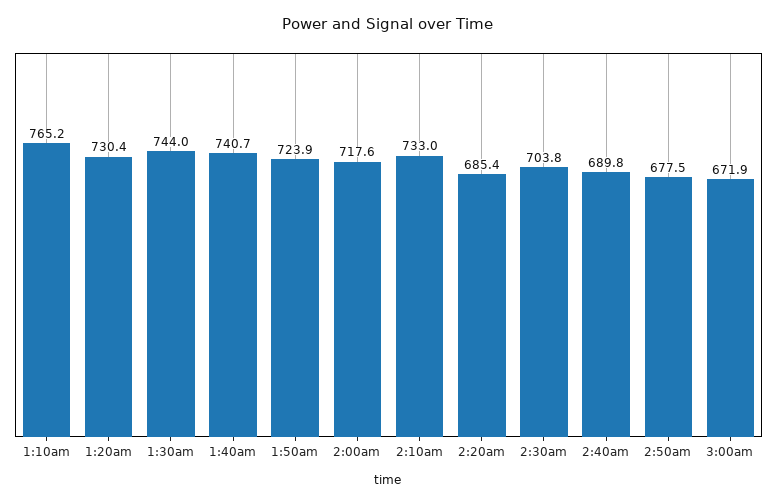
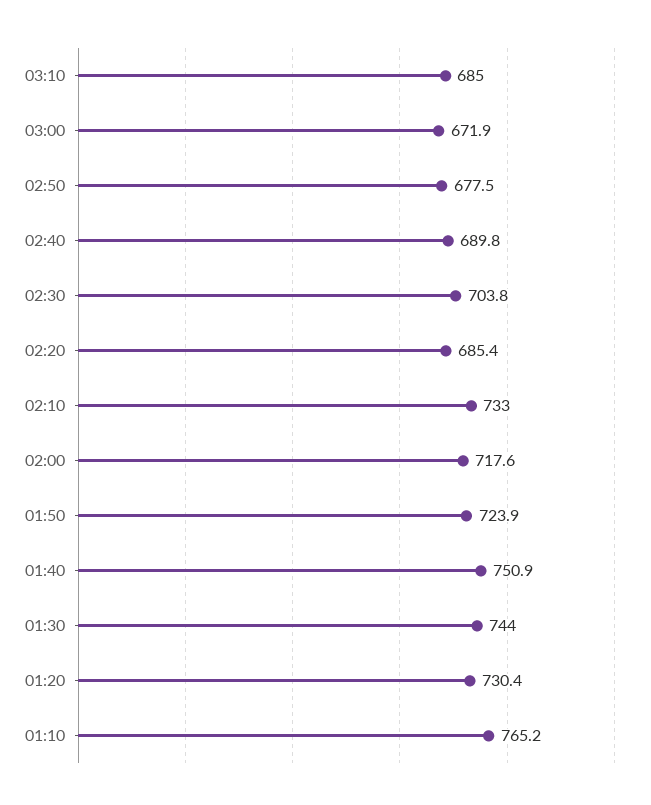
1:40am: 740.7 -> 750.9
03:10: none -> 685

